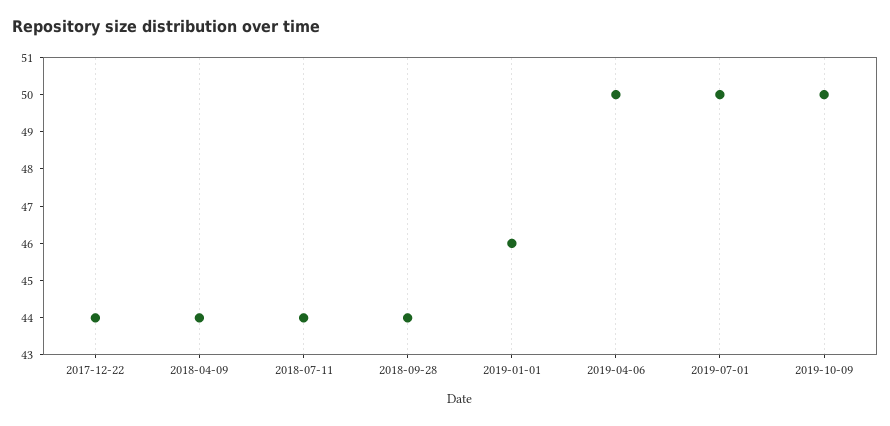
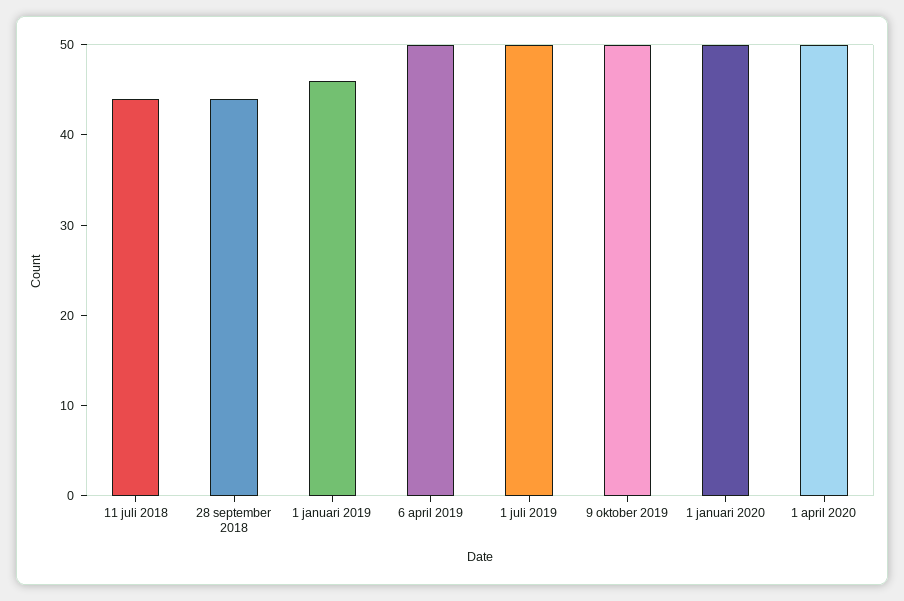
2017-12-22: 44 -> none
2018-04-09: 44 -> none
1 januari 2020: none -> 50
1 april 2020: none -> 50

